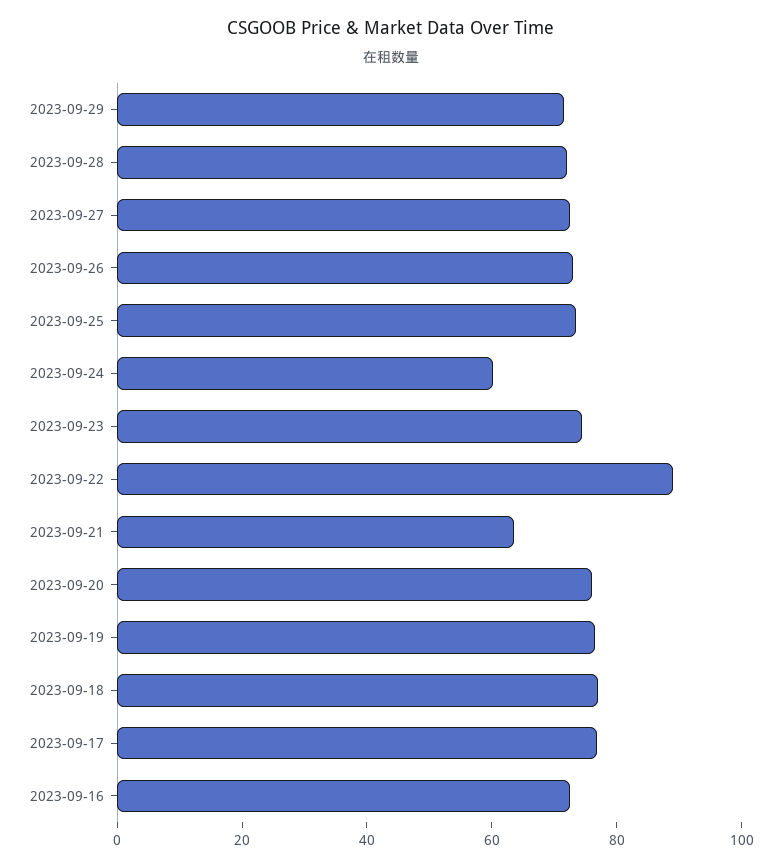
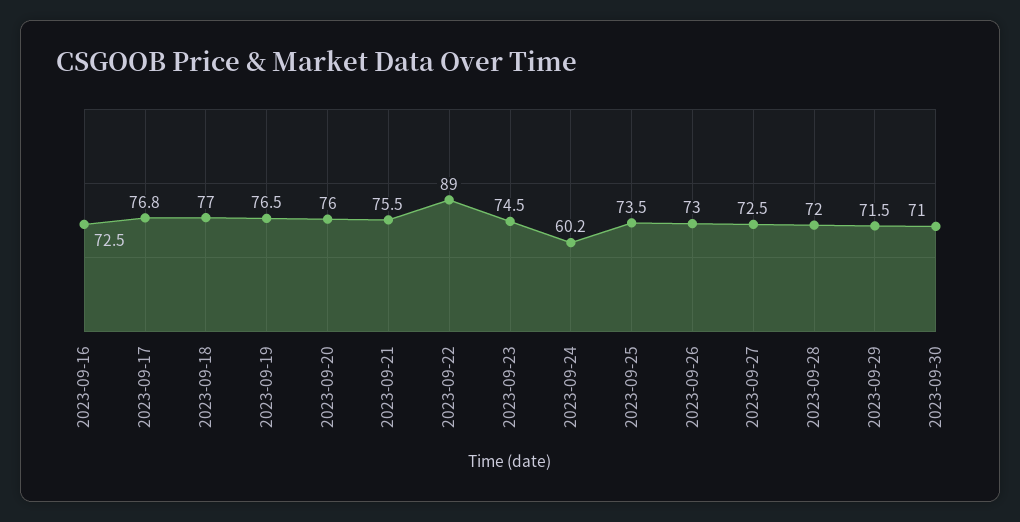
2023-09-21: 65 -> 75.5
2023-09-30: none -> 71

